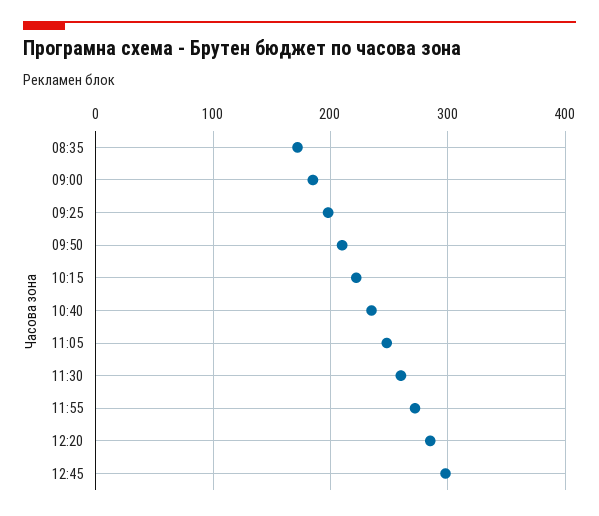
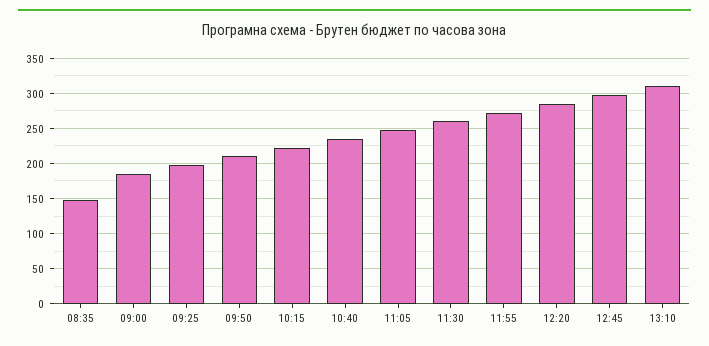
08:35: 170 -> 150
13:10: none -> 310

